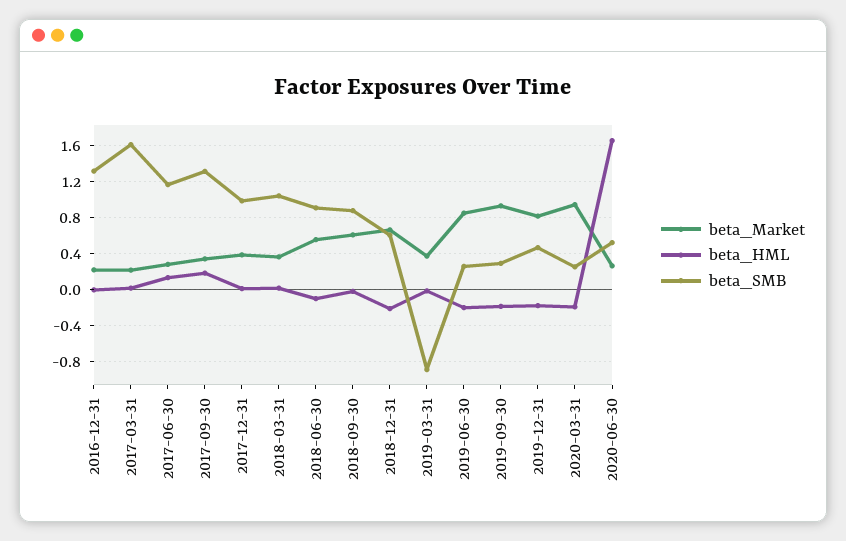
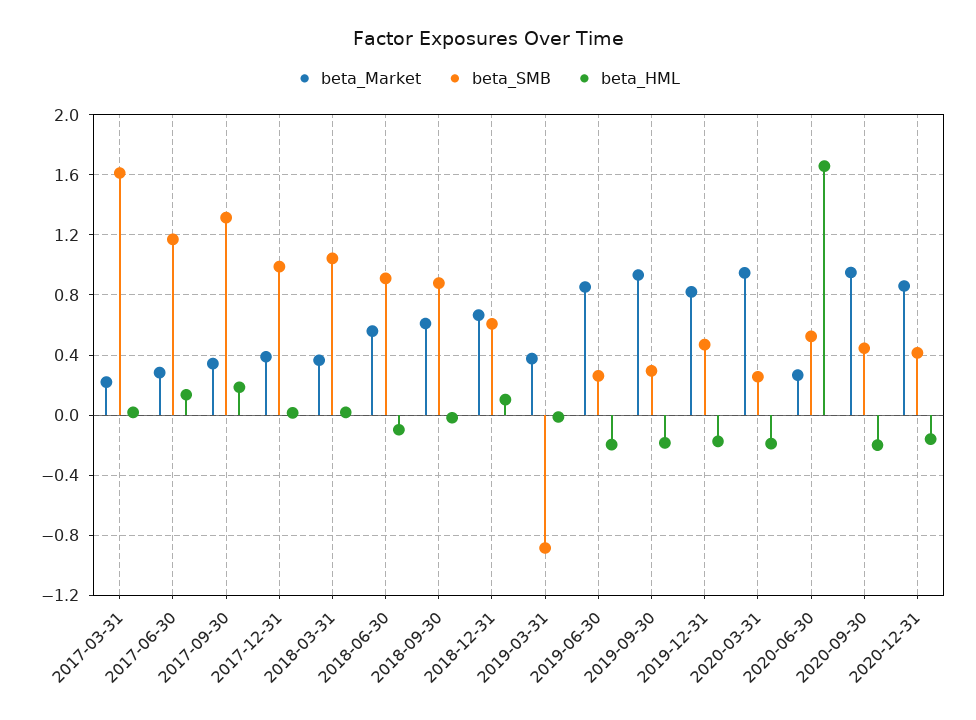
beta_Market, 2016-12-31: 0.2 -> none
beta_HML, 2016-12-31: 0 -> none
beta_SMB, 2016-12-31: 1.3 -> none
beta_HML, 2018-12-31: -0.2 -> 0.1
beta_Market, 2020-09-30: none -> 0.95
beta_SMB, 2020-09-30: none -> 0.45
beta_HML, 2020-09-30: none -> -0.2
beta_Market, 2020-12-31: none -> 0.85
beta_SMB, 2020-12-31: none -> 0.4
beta_HML, 2020-12-31: none -> -0.15

